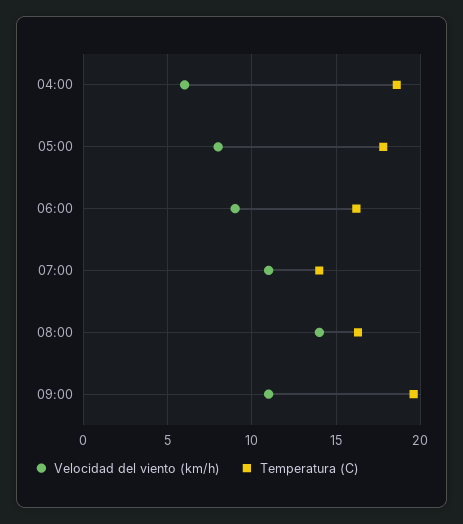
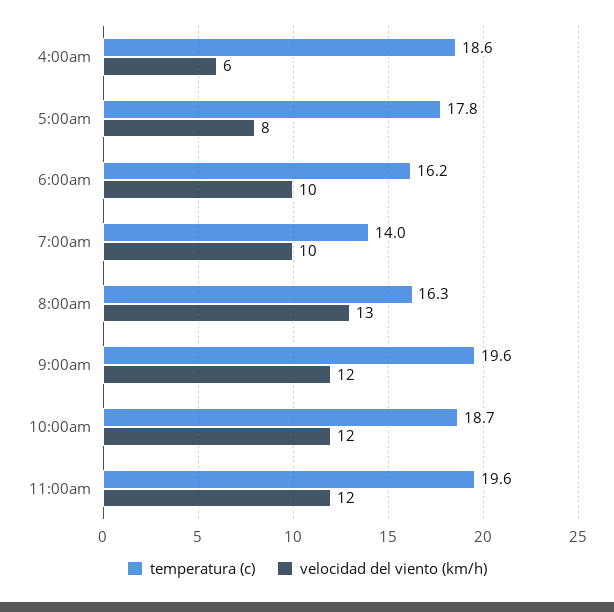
Velocidad del viento (km/h), 06:00: 9 -> 10
Velocidad del viento (km/h), 07:00: 11 -> 10
Velocidad del viento (km/h), 08:00: 14 -> 13
Velocidad del viento (km/h), 09:00: 11 -> 12
Temperatura (C), 10:00am: none -> 18.7
Velocidad del viento (km/h), 10:00am: none -> 12
Temperatura (C), 11:00am: none -> 19.6
Velocidad del viento (km/h), 11:00am: none -> 12

